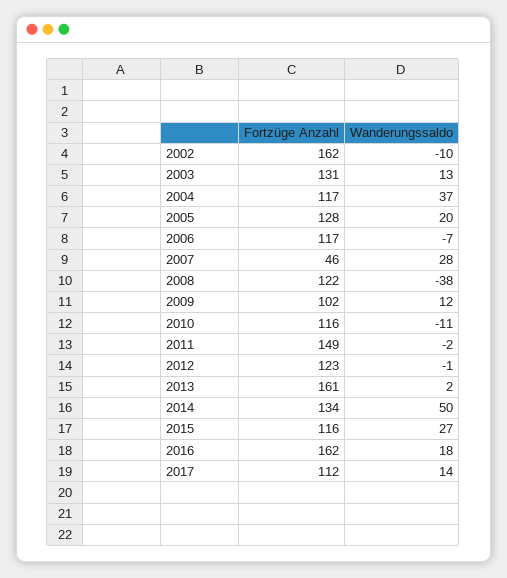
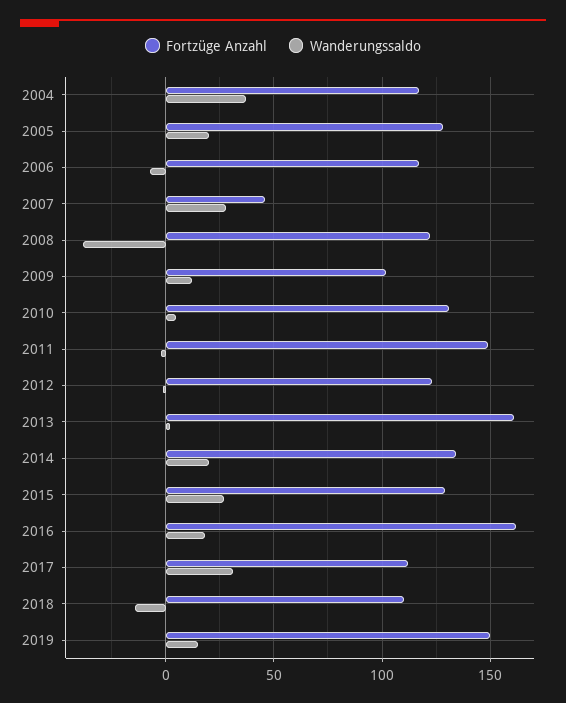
Fortzüge Anzahl, 2002: 162 -> none
Wanderungssaldo, 2002: -10 -> none
Fortzüge Anzahl, 2003: 131 -> none
Wanderungssaldo, 2003: 13 -> none
Fortzüge Anzahl, 2010: 116 -> 130
Wanderungssaldo, 2010: -11 -> 5
Wanderungssaldo, 2014: 50 -> 20
Fortzüge Anzahl, 2015: 116 -> 130
Wanderungssaldo, 2017: 14 -> 30
Fortzüge Anzahl, 2018: none -> 110
Wanderungssaldo, 2018: none -> -15
Fortzüge Anzahl, 2019: none -> 150
Wanderungssaldo, 2019: none -> 15

